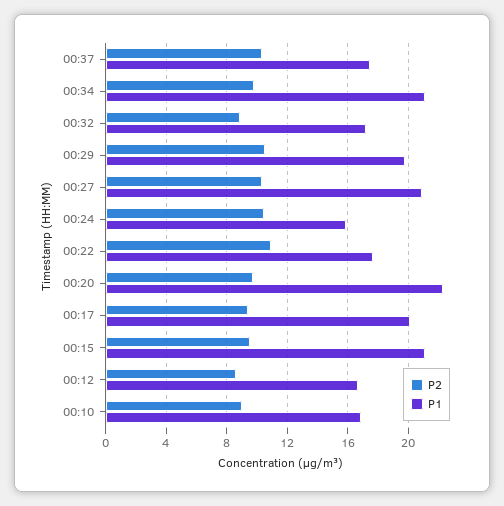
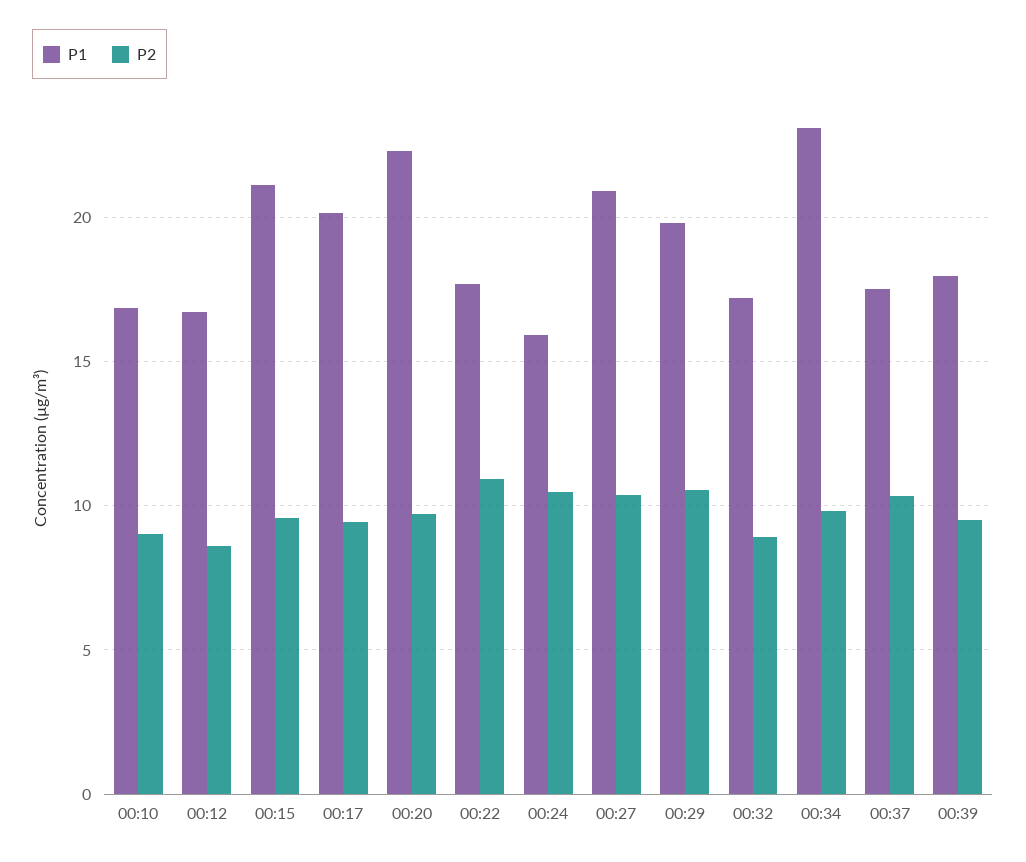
P1, 00:34: 21 -> 23
P1, 00:39: none -> 18
P2, 00:39: none -> 9.5

